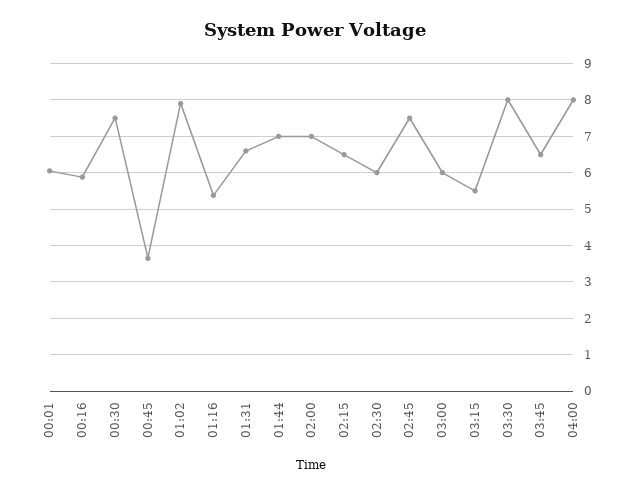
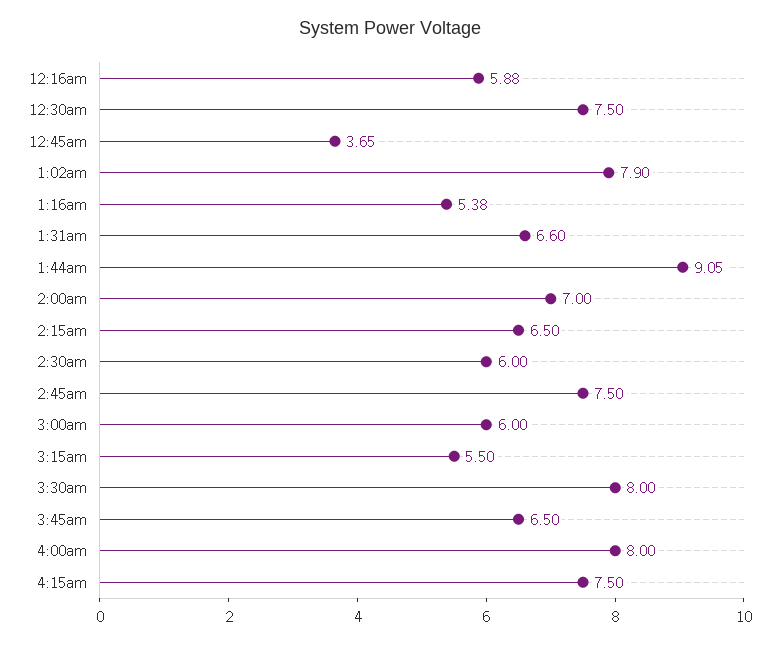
00:01: 6 -> none
01:44: 7 -> 9.05
4:15am: none -> 7.5

